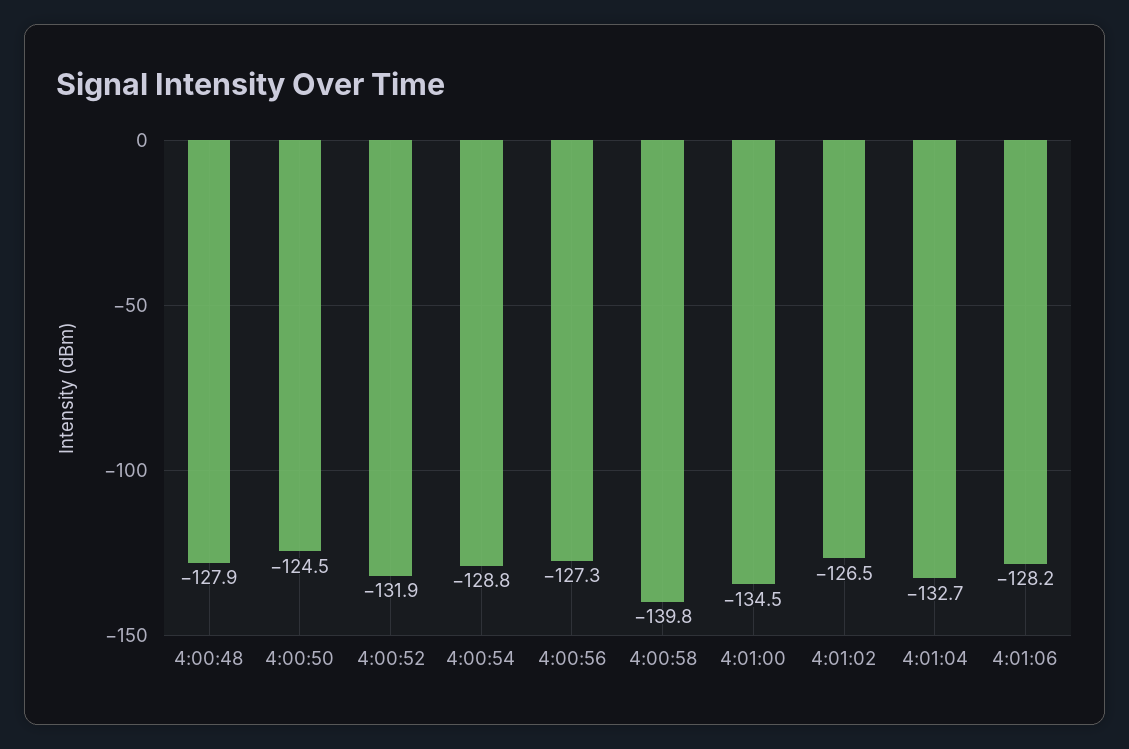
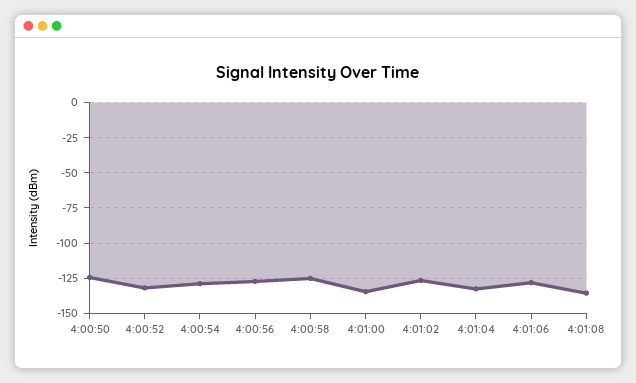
4:00:48: -127.9 -> none
4:00:58: -139.8 -> -125
4:01:08: none -> -135

